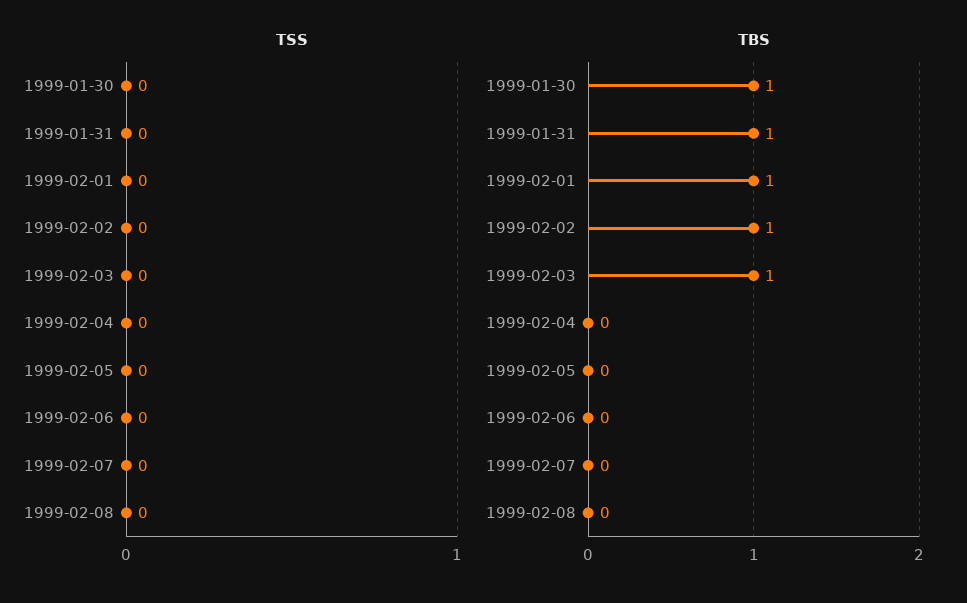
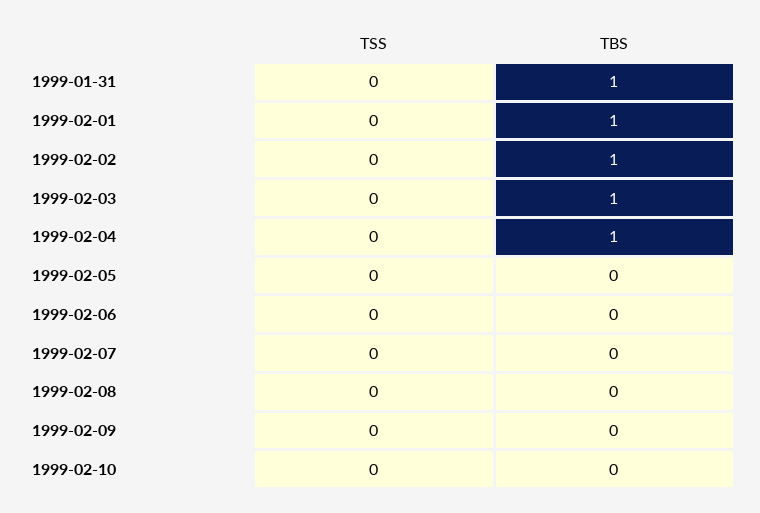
TSS, 1999-01-30: 0 -> none
TBS, 1999-01-30: 1 -> none
TBS, 1999-02-04: 0 -> 1
TSS, 1999-02-09: none -> 0
TBS, 1999-02-09: none -> 0
TSS, 1999-02-10: none -> 0
TBS, 1999-02-10: none -> 0

